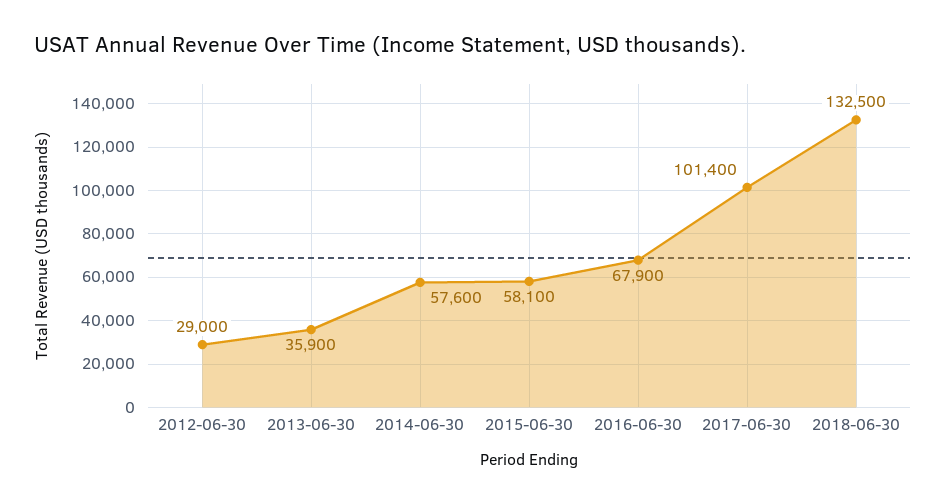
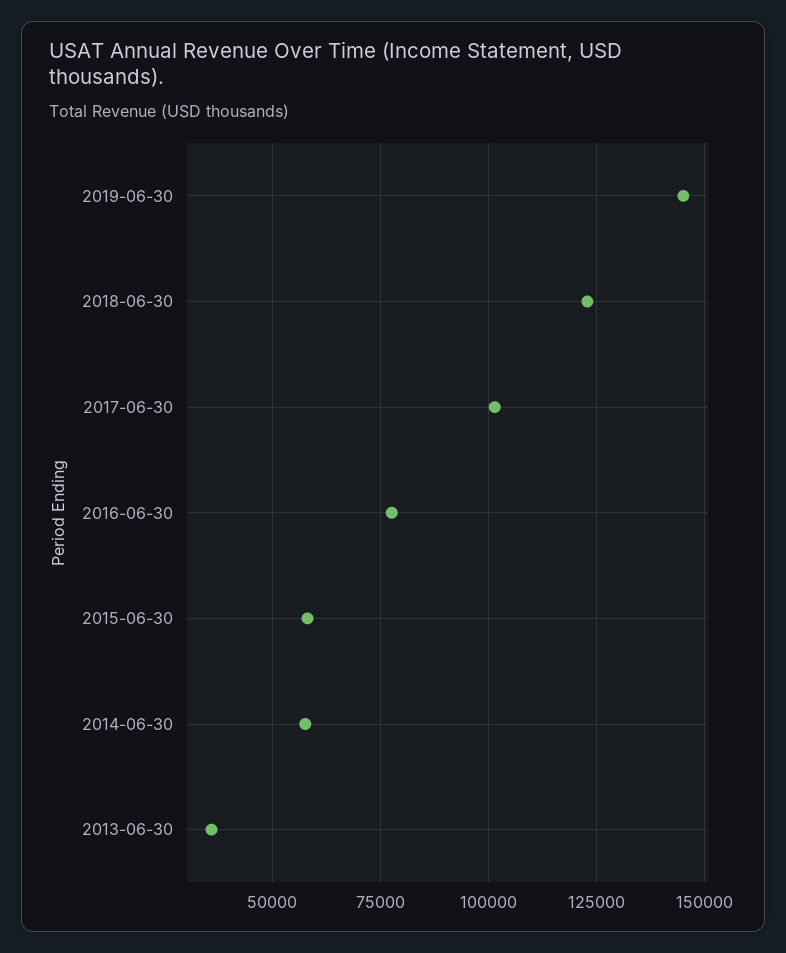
2012-06-30: 29000 -> none
2016-06-30: 67900 -> 77500
2018-06-30: 132500 -> 122500
2019-06-30: none -> 145000

